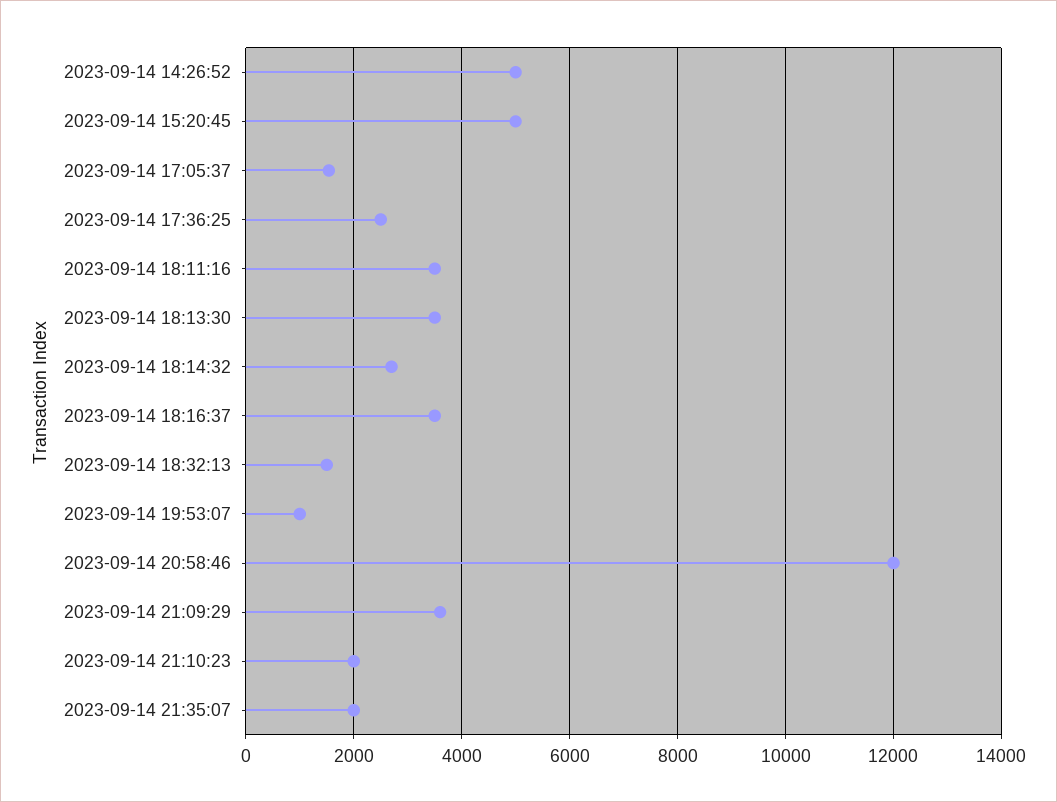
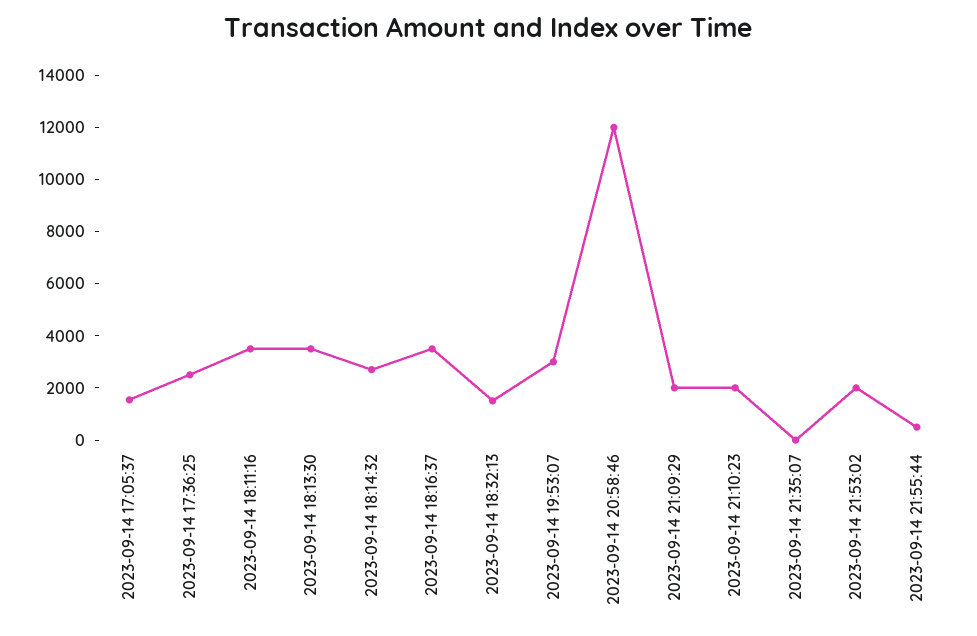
2023-09-14 14:26:52: 5000 -> none
2023-09-14 15:20:45: 5000 -> none
2023-09-14 19:53:07: 1000 -> 3000
2023-09-14 21:09:29: 3600 -> 2000
2023-09-14 21:35:07: 2000 -> 0
2023-09-14 21:53:02: none -> 2000
2023-09-14 21:55:44: none -> 500

